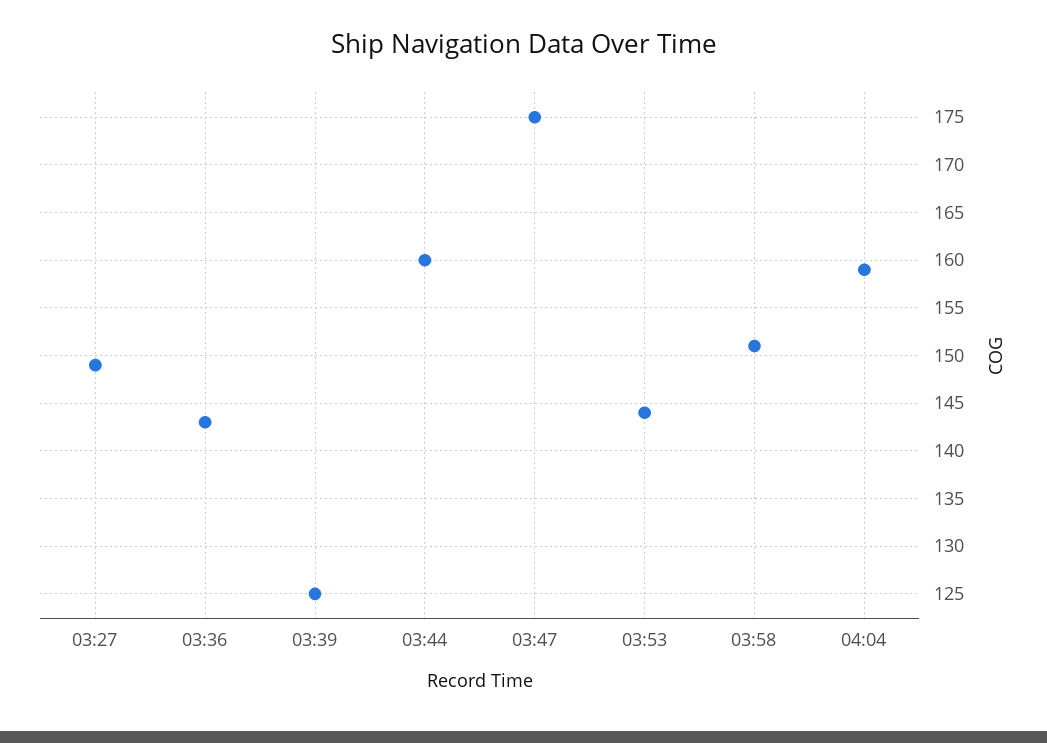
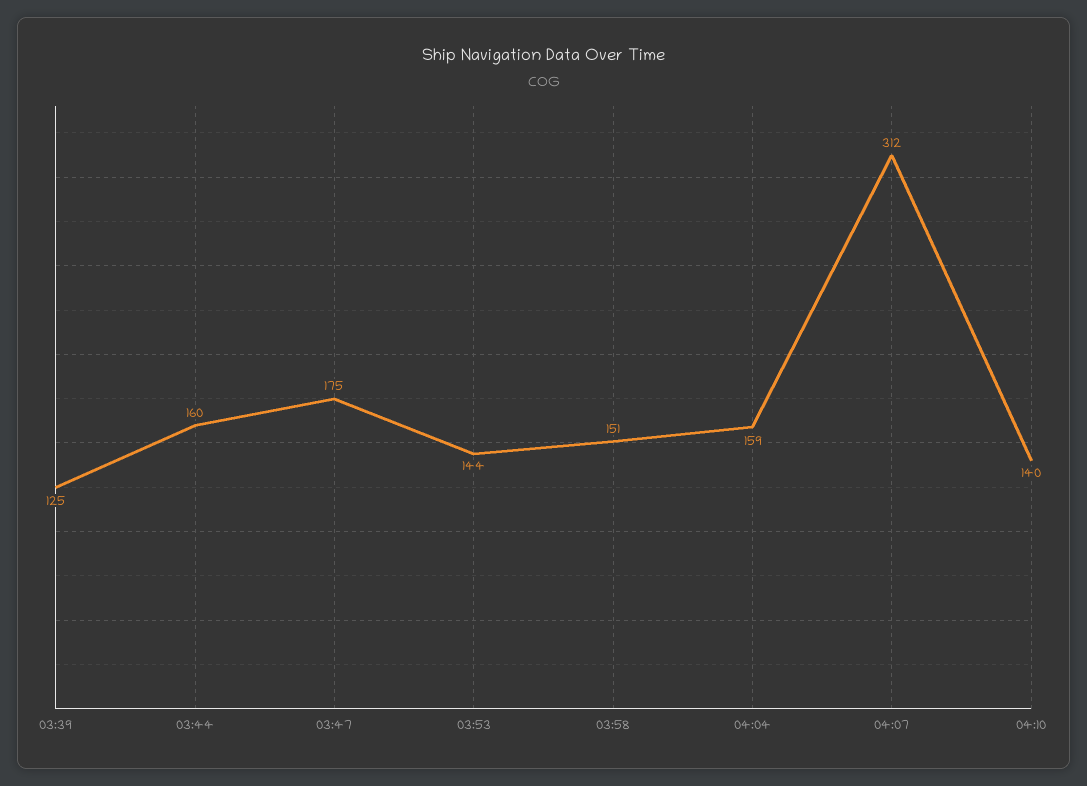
03:27: 149 -> none
03:36: 143 -> none
04:07: none -> 312
04:10: none -> 140

